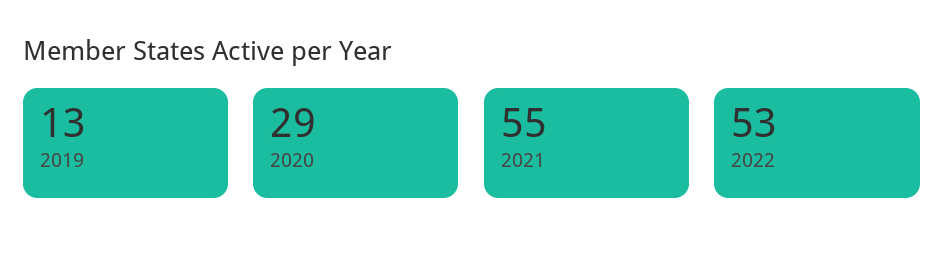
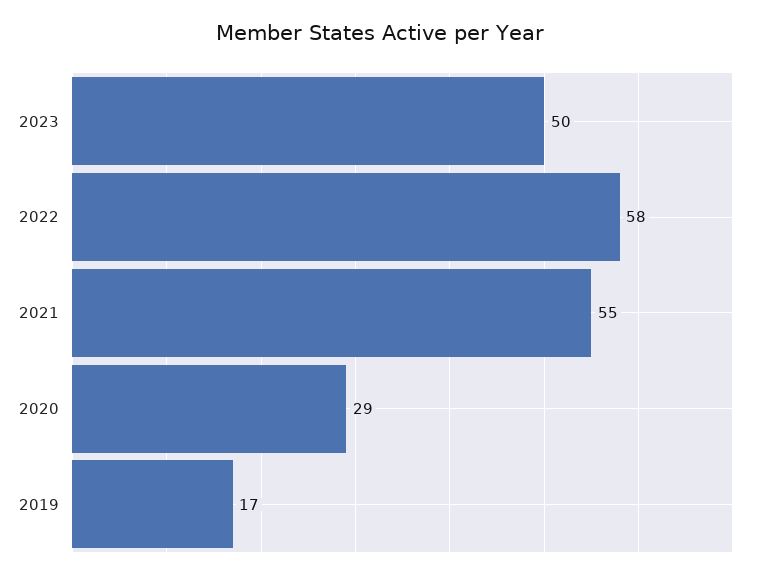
2019: 13 -> 17
2022: 53 -> 58
2023: none -> 50

